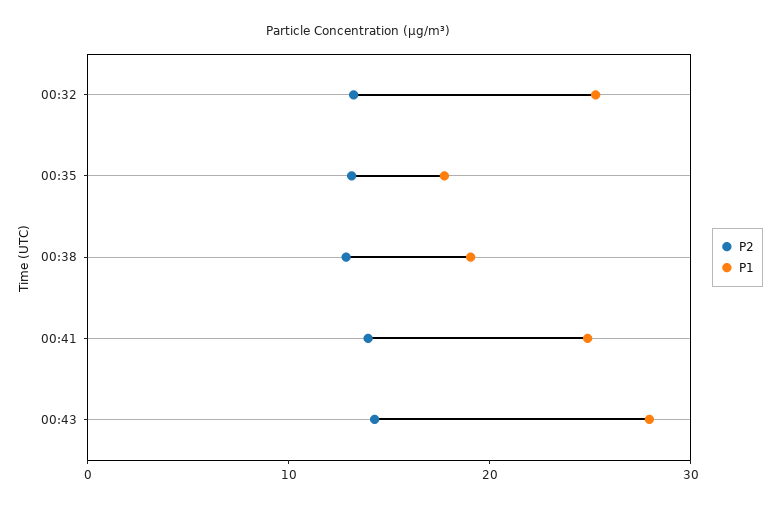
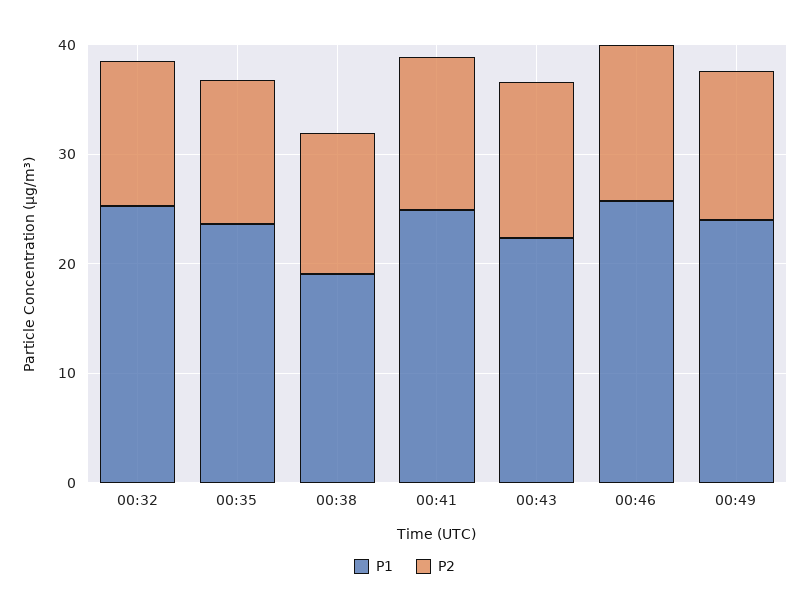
P1, 00:35: 18 -> 24
P1, 00:43: 28 -> 22
P1, 00:46: none -> 26
P2, 00:46: none -> 14
P1, 00:49: none -> 24
P2, 00:49: none -> 14

